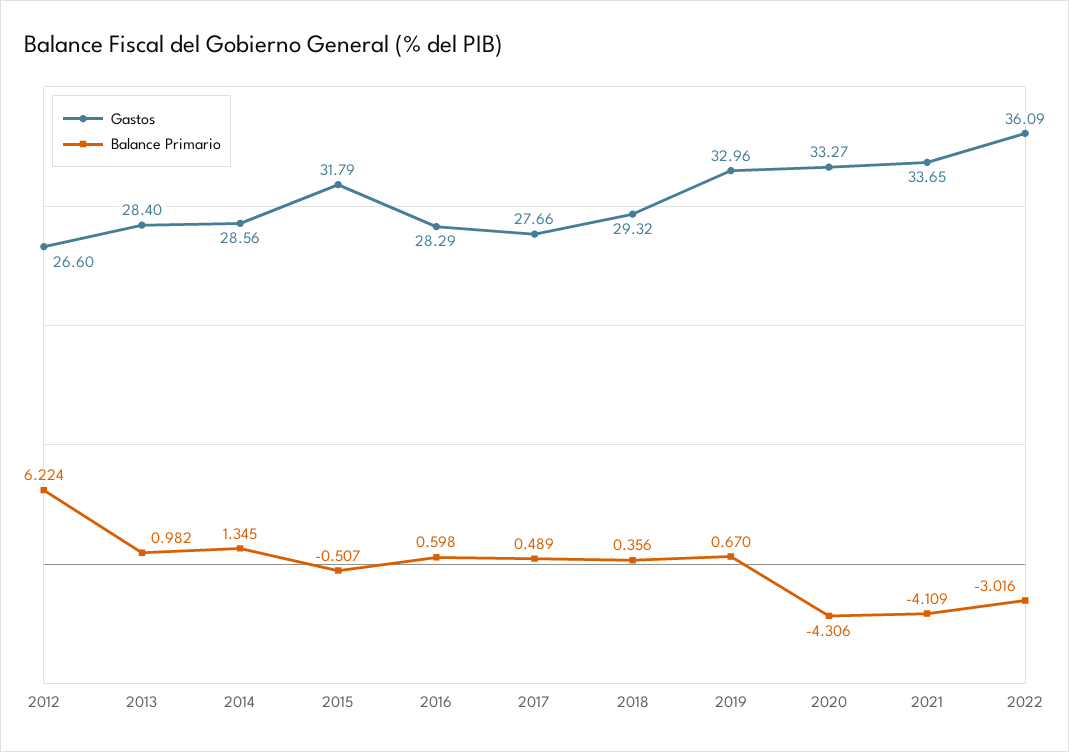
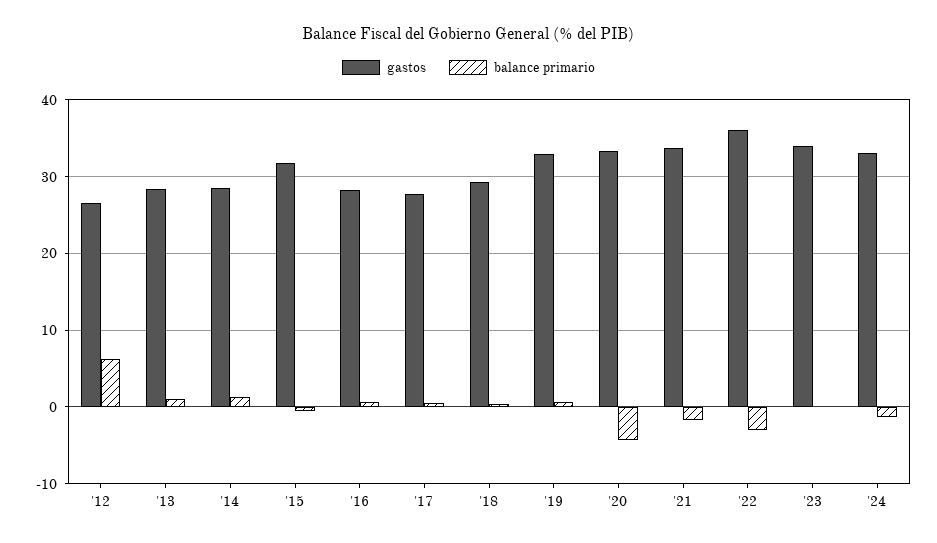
Balance Primario, 2021: -4.109 -> -2
Gastos, '23: none -> 34
Balance Primario, '23: none -> 0
Gastos, '24: none -> 33
Balance Primario, '24: none -> -1

